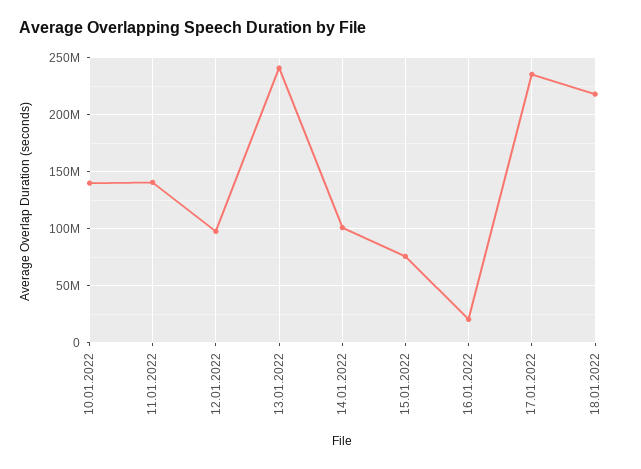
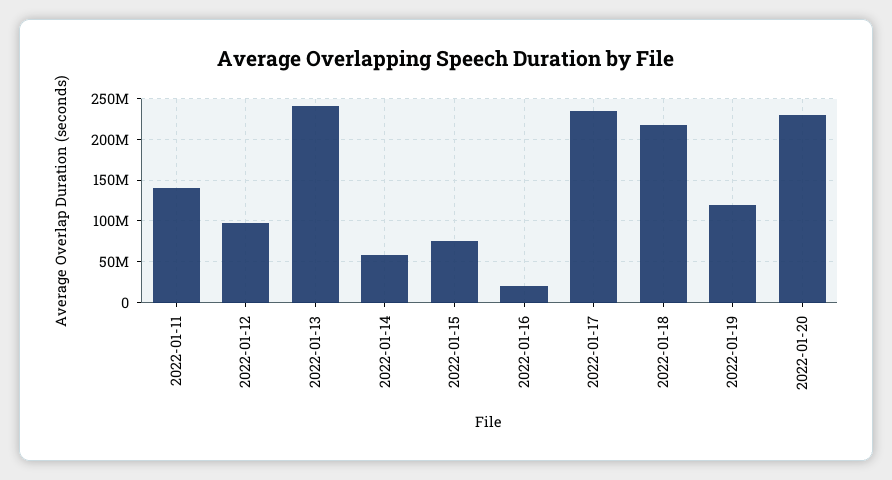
10.01.2022: 140000000 -> none
14.01.2022: 100000000 -> 60000000
2022-01-19: none -> 120000000
2022-01-20: none -> 230000000

